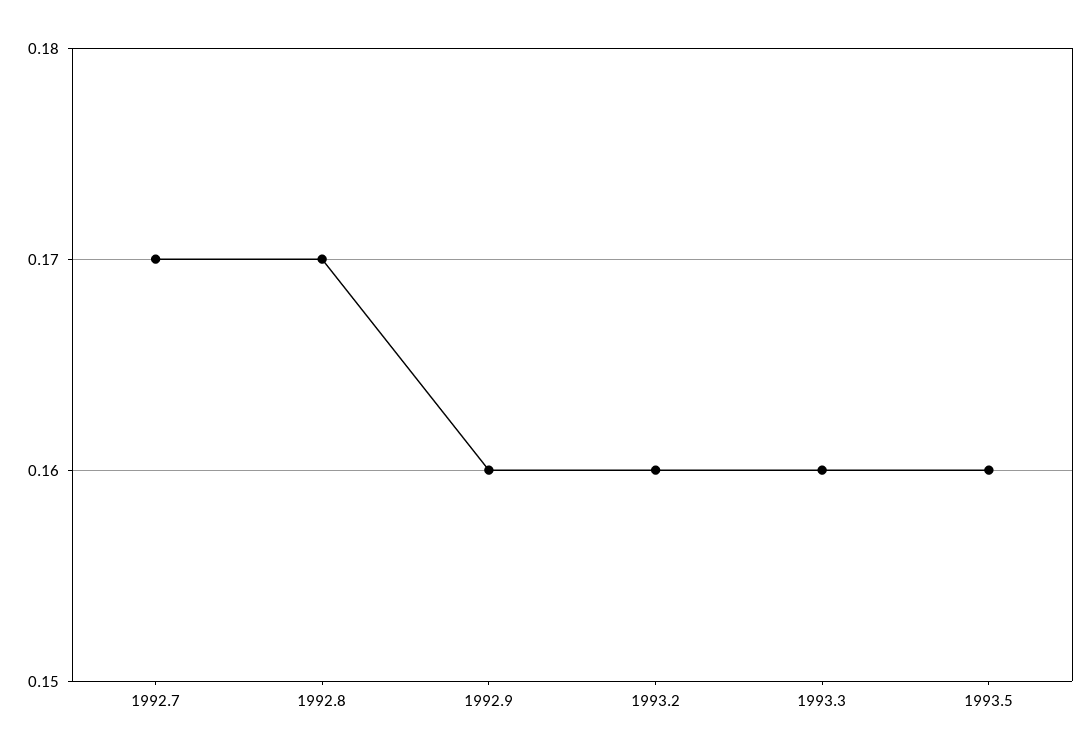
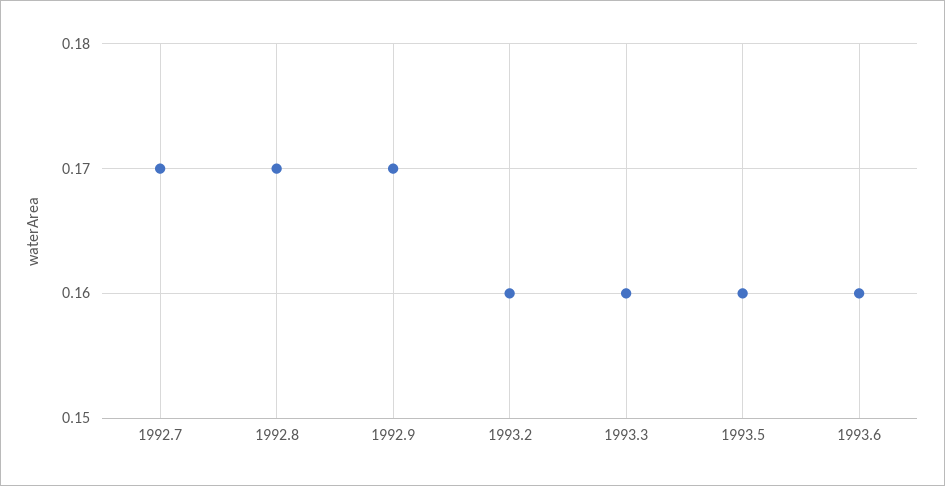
1992.9: 0.16 -> 0.17
1993.6: none -> 0.16

